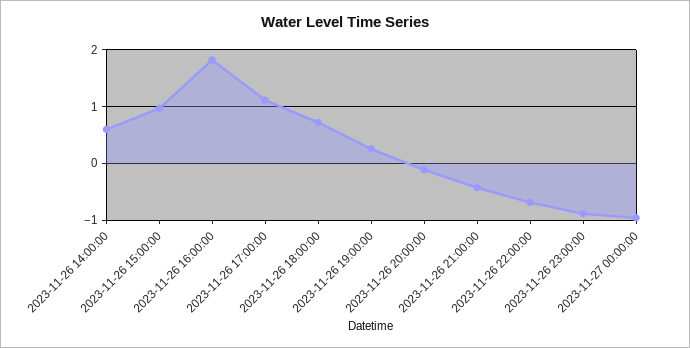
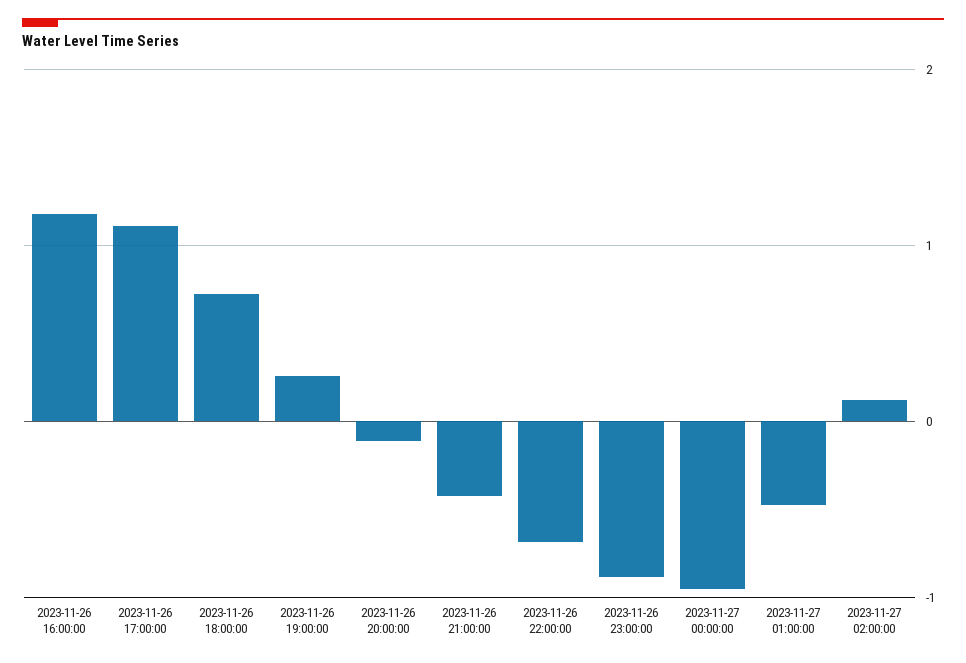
2023-11-26 14:00:00: 0.6 -> none
2023-11-26 15:00:00: 1 -> none
2023-11-26 16:00:00: 1.8 -> 1.2
2023-11-27 01:00:00: none -> -0.5
2023-11-27 02:00:00: none -> 0.1

